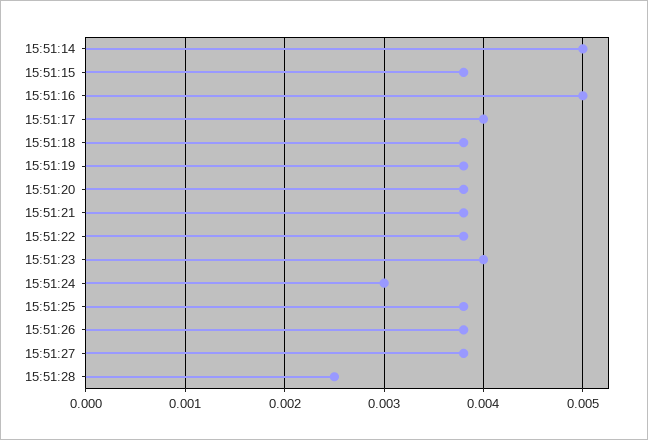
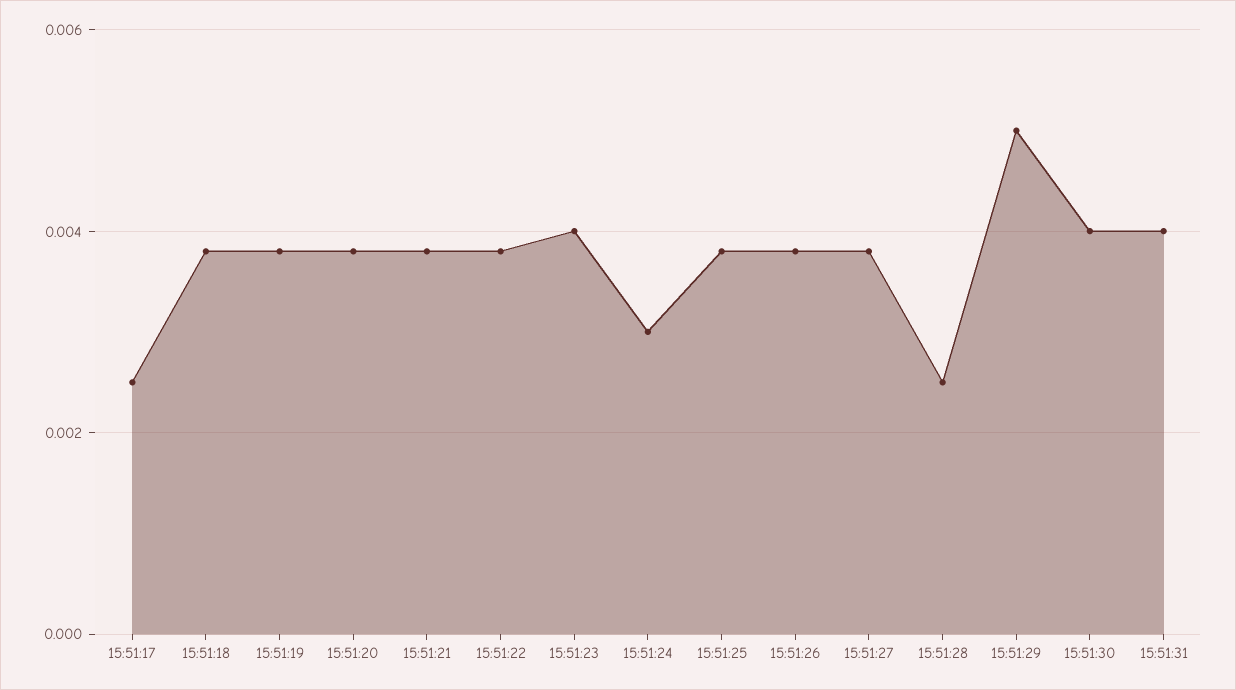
15:51:14: 0.005 -> none
15:51:15: 0.0038 -> none
15:51:16: 0.005 -> none
15:51:17: 0.004 -> 0.0025
15:51:29: none -> 0.005
15:51:30: none -> 0.004
15:51:31: none -> 0.004

